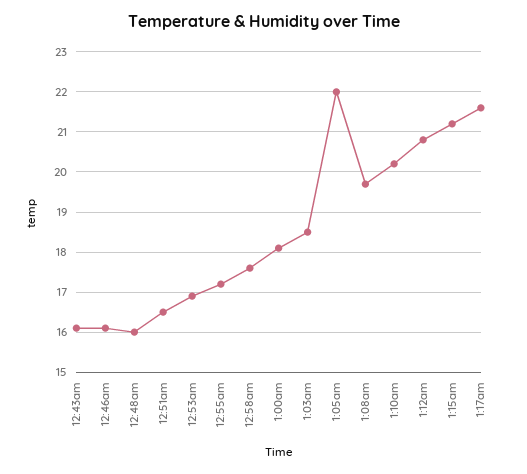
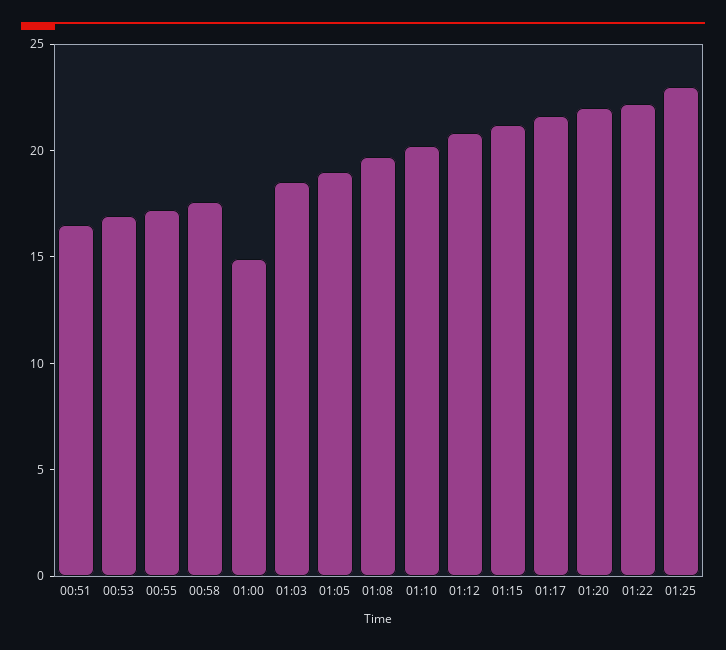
12:43am: 16 -> none
12:46am: 16 -> none
12:48am: 16 -> none
1:00am: 18 -> 15
1:05am: 22 -> 19
01:20: none -> 22
01:22: none -> 22
01:25: none -> 23

